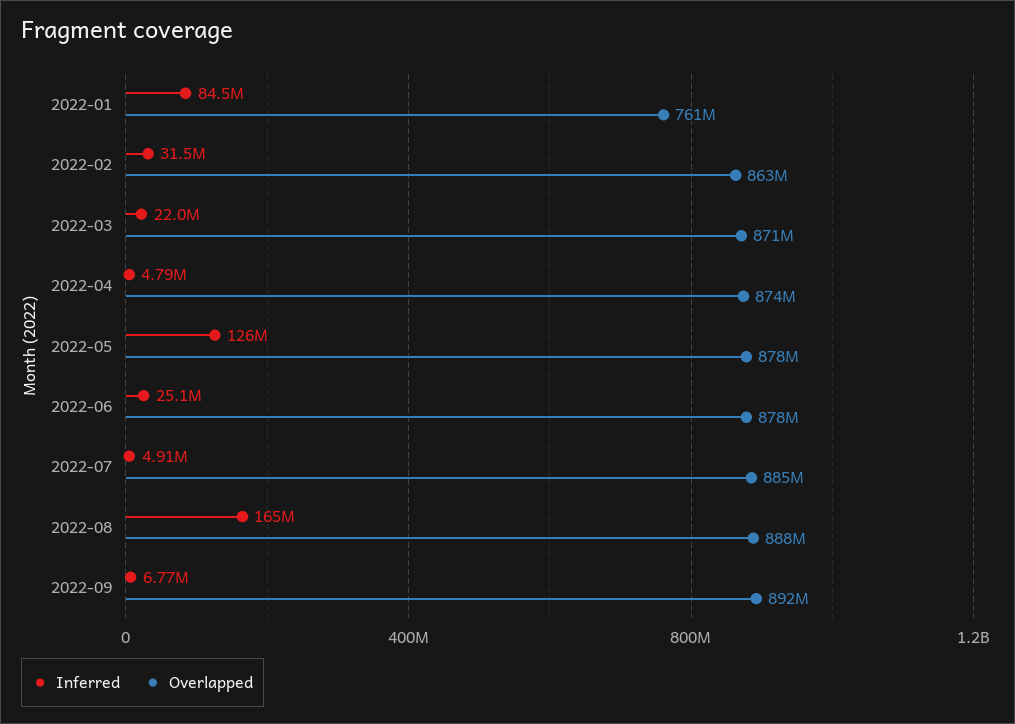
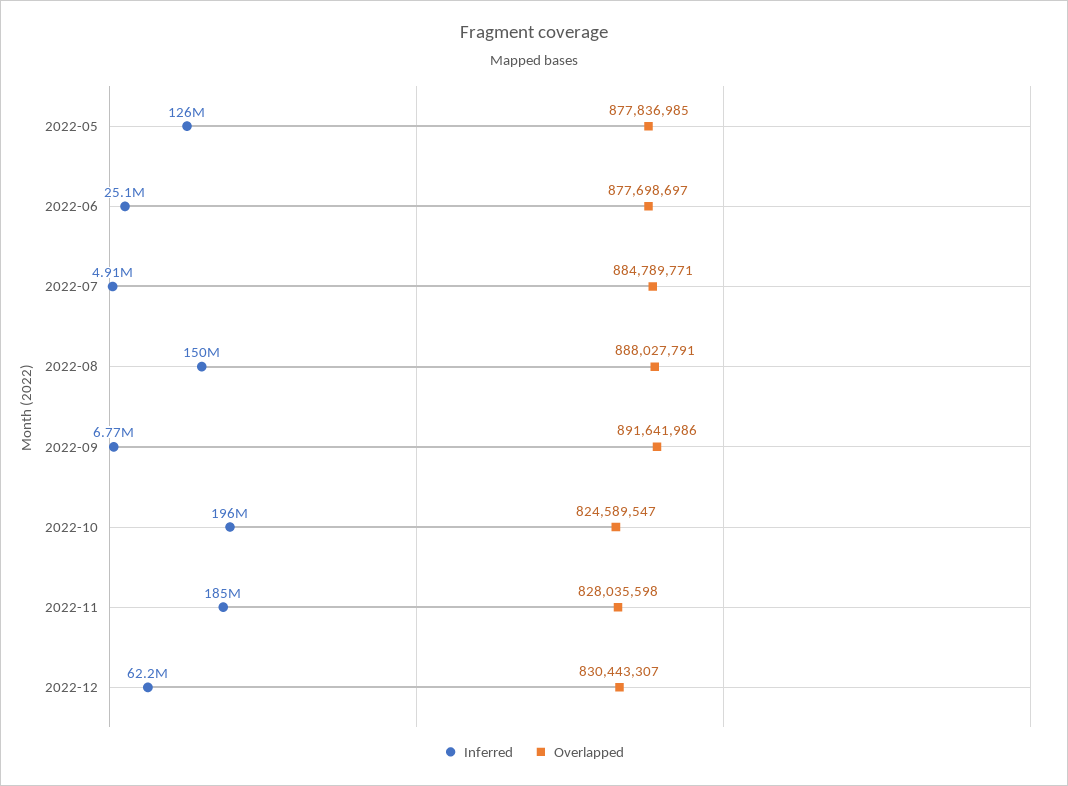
Inferred, 2022-01: 84500000 -> none
Overlapped, 2022-01: 761000000 -> none
Inferred, 2022-02: 31500000 -> none
Overlapped, 2022-02: 863000000 -> none
Inferred, 2022-03: 22000000 -> none
Overlapped, 2022-03: 871000000 -> none
Inferred, 2022-04: 4790000 -> none
Overlapped, 2022-04: 874000000 -> none
Inferred, 2022-08: 165000000 -> 150000000
Inferred, 2022-10: none -> 196000000
Overlapped, 2022-10: none -> 824589547
Inferred, 2022-11: none -> 185000000
Overlapped, 2022-11: none -> 828035598
Inferred, 2022-12: none -> 62200000
Overlapped, 2022-12: none -> 830443307

